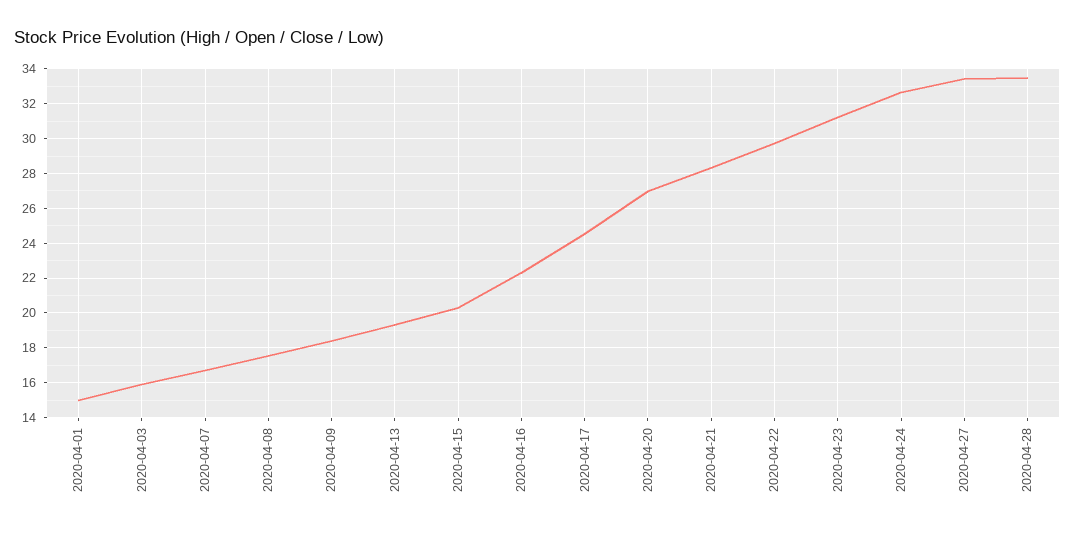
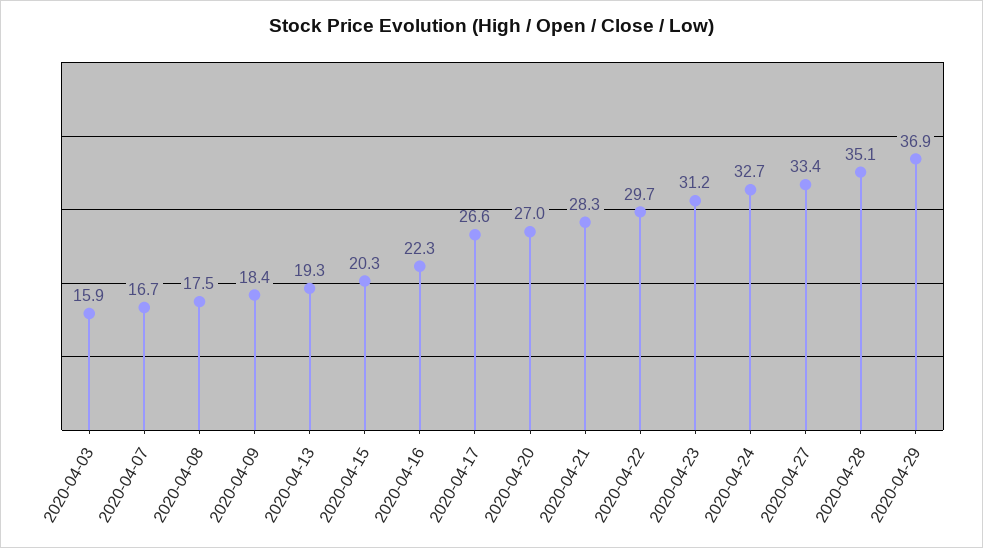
2020-04-01: 15 -> none
2020-04-17: 24.5 -> 26.6
2020-04-28: 33.5 -> 35.1
2020-04-29: none -> 36.9

